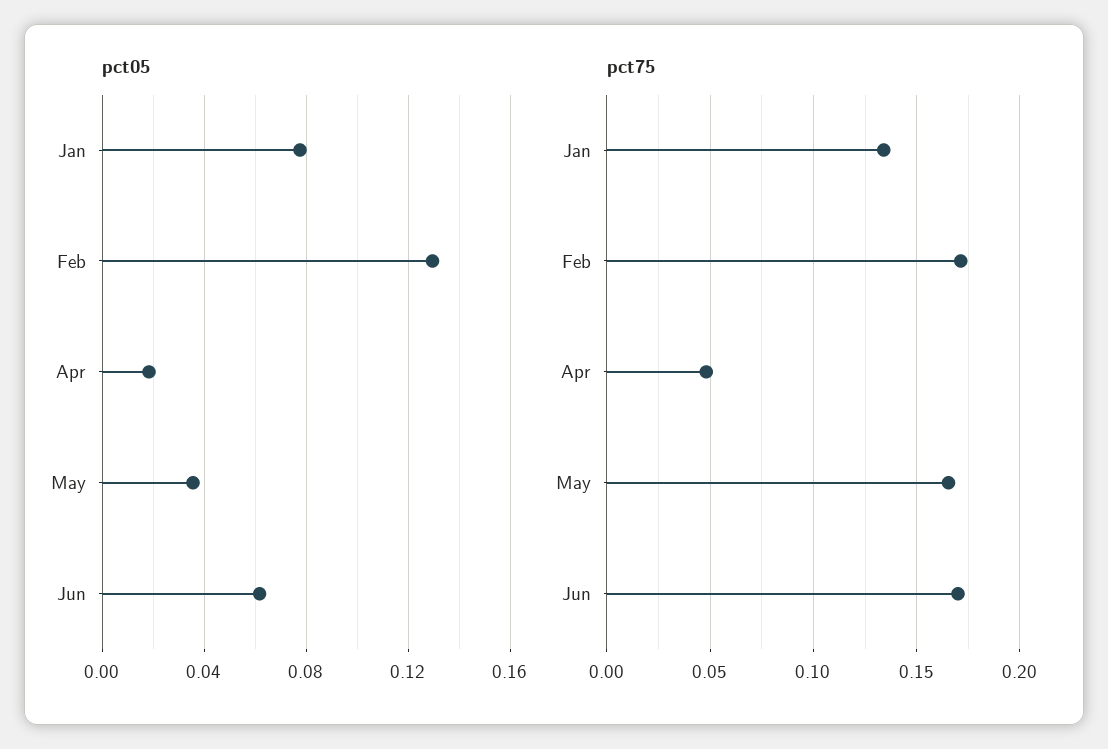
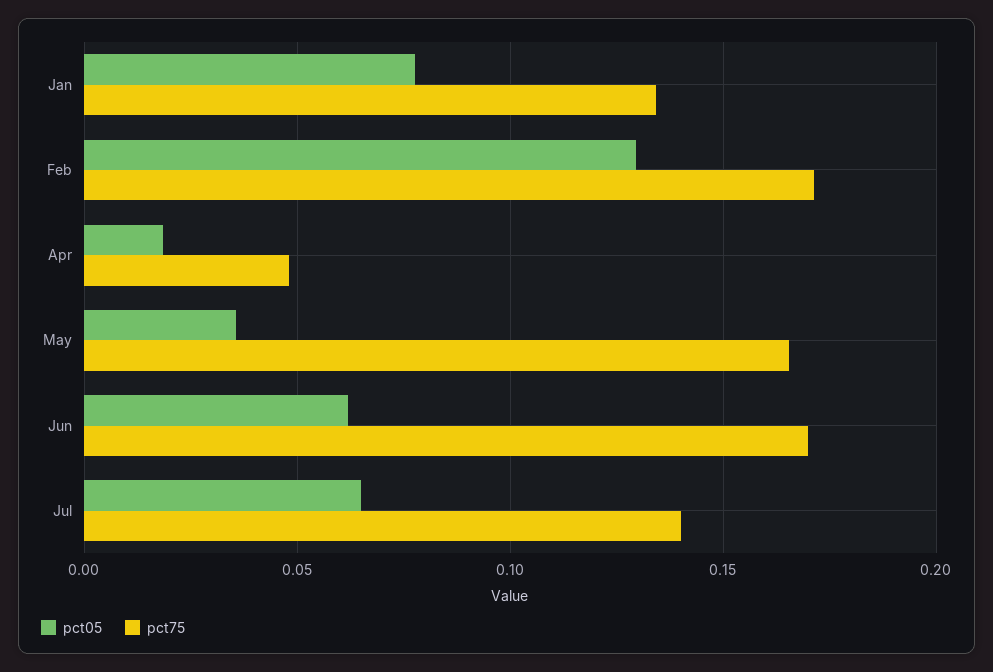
pct05, Jul: none -> 0.065
pct75, Jul: none -> 0.14

